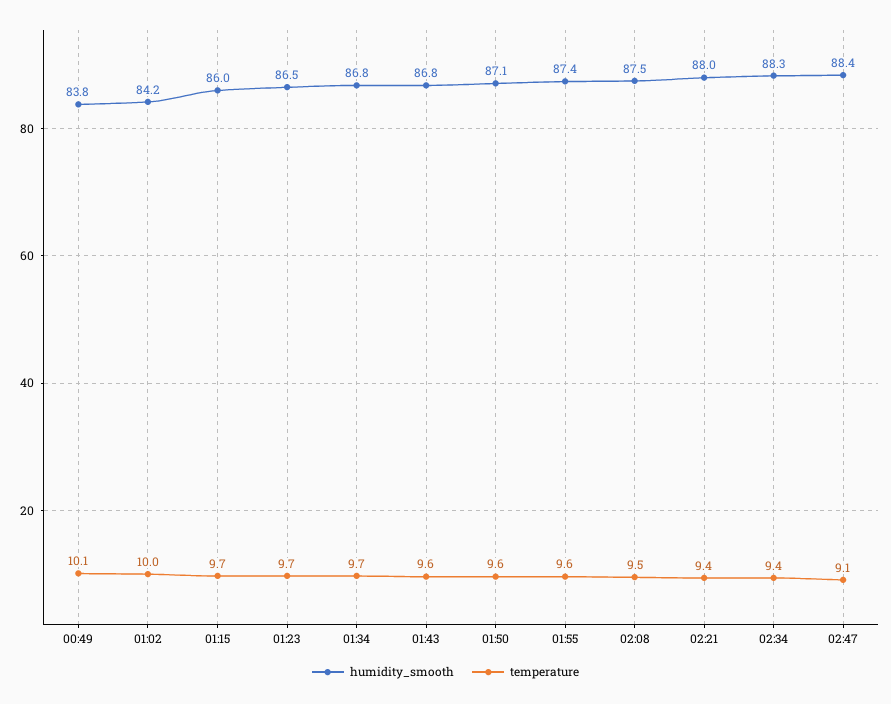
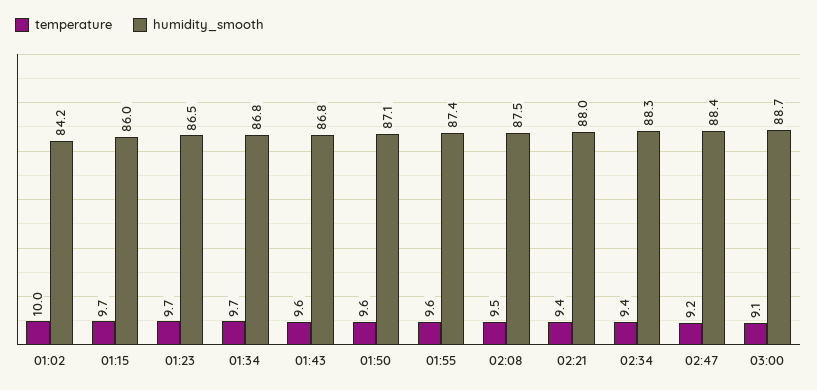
humidity_smooth, 00:49: 83.8 -> none
temperature, 00:49: 10.1 -> none
temperature, 02:47: 9.1 -> 9.2
temperature, 03:00: none -> 9.1
humidity_smooth, 03:00: none -> 88.7

